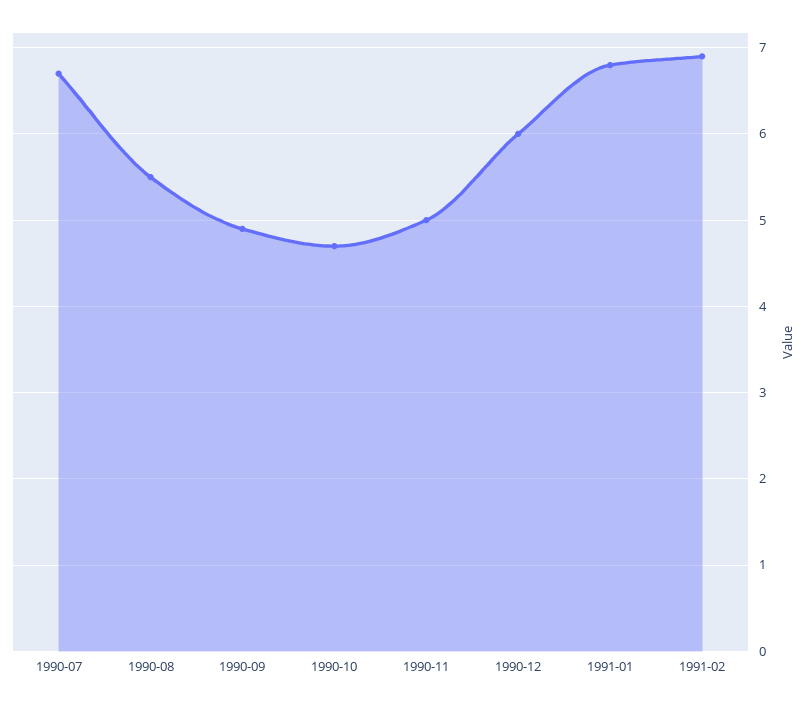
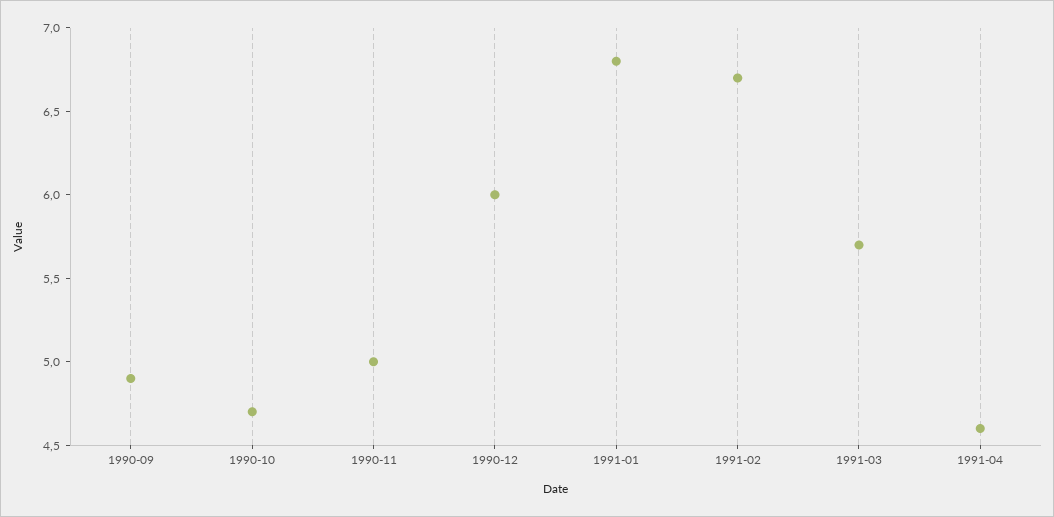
1990-07: 6.7 -> none
1990-08: 5.5 -> none
1991-02: 6.9 -> 6.7
1991-03: none -> 5.7
1991-04: none -> 4.6

